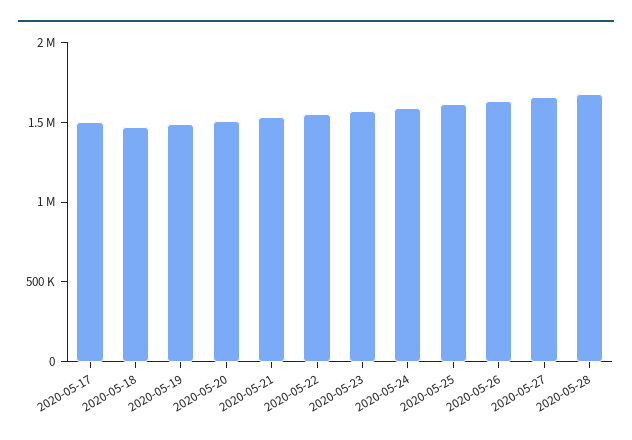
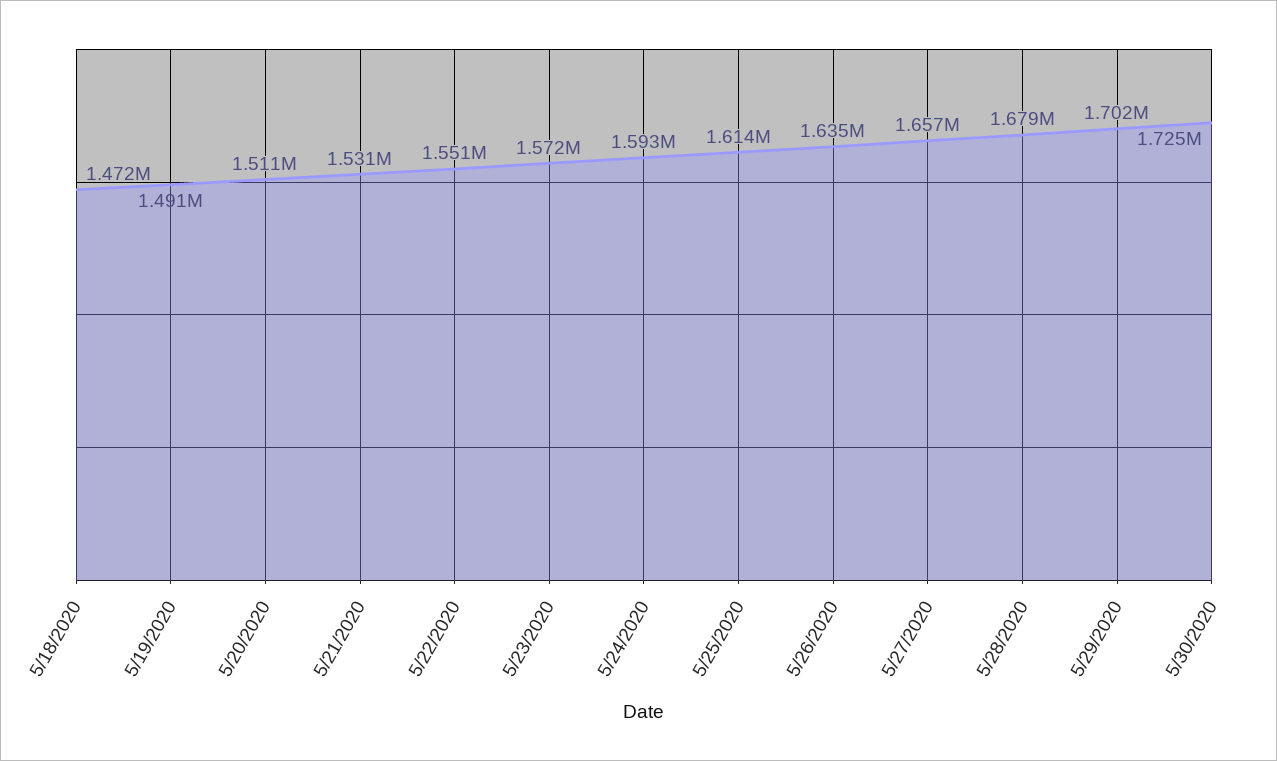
2020-05-17: 1500000 -> none
5/29/2020: none -> 1702000
5/30/2020: none -> 1725000

